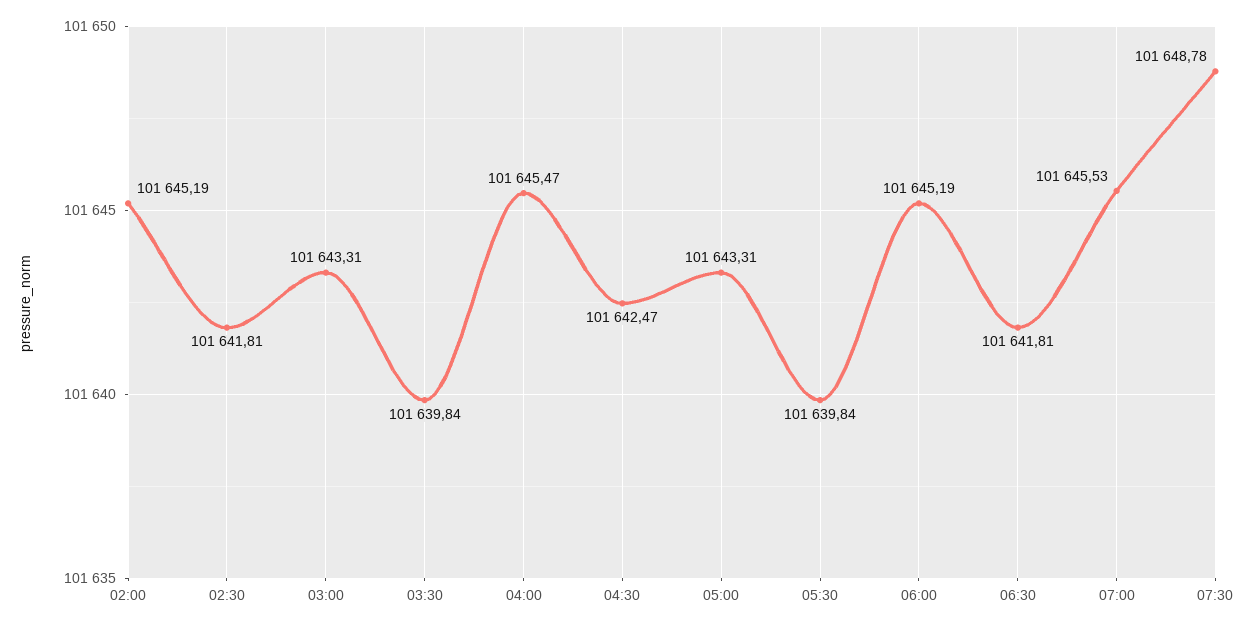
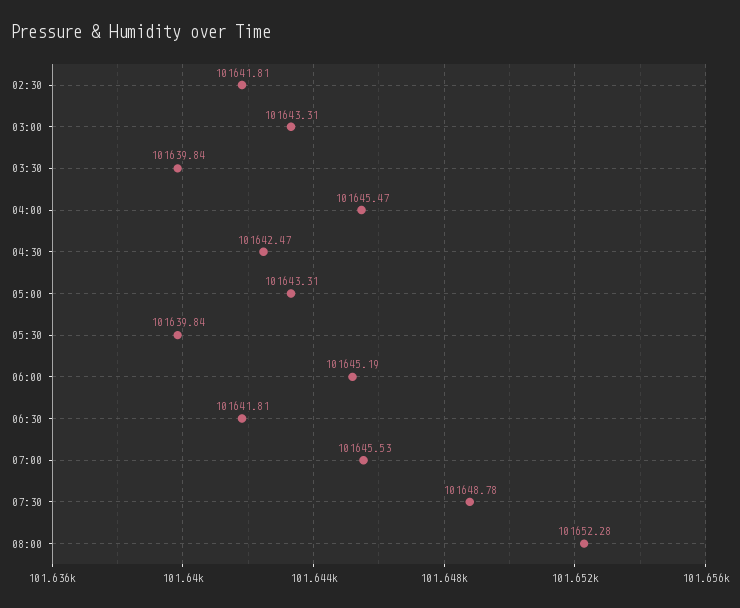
02:00: 101645.19 -> none
08:00: none -> 101652.28

